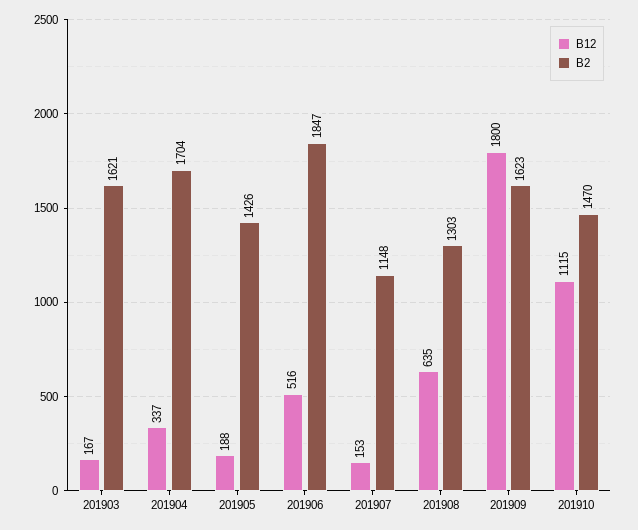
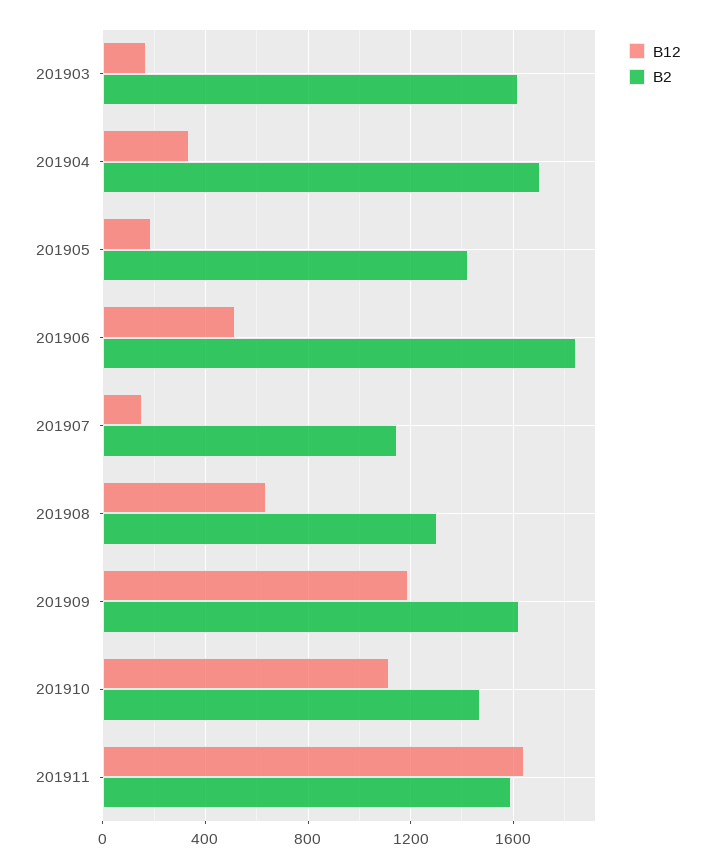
B12, 201909: 1800 -> 1200
B12, 201911: none -> 1650
B2, 201911: none -> 1600

